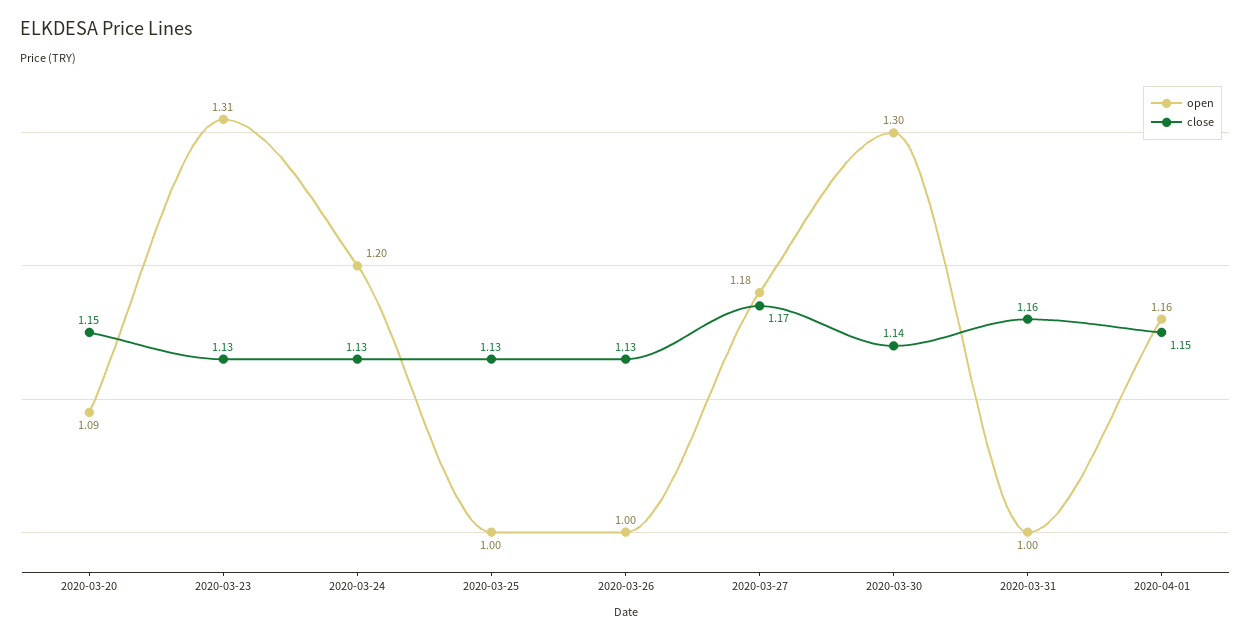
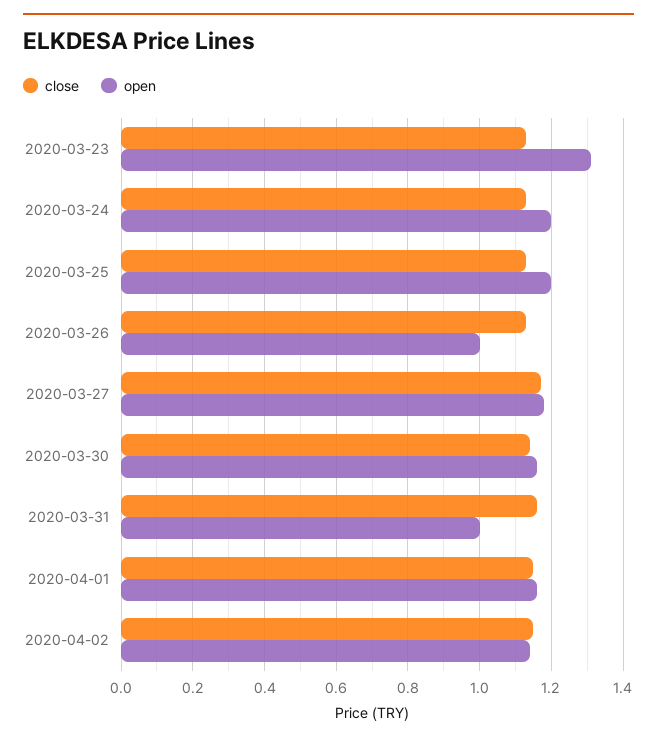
open, 2020-03-20: 1.09 -> none
close, 2020-03-20: 1.15 -> none
open, 2020-03-25: 1 -> 1.2
open, 2020-03-30: 1.3 -> 1.15
close, 2020-04-02: none -> 1.15
open, 2020-04-02: none -> 1.15

